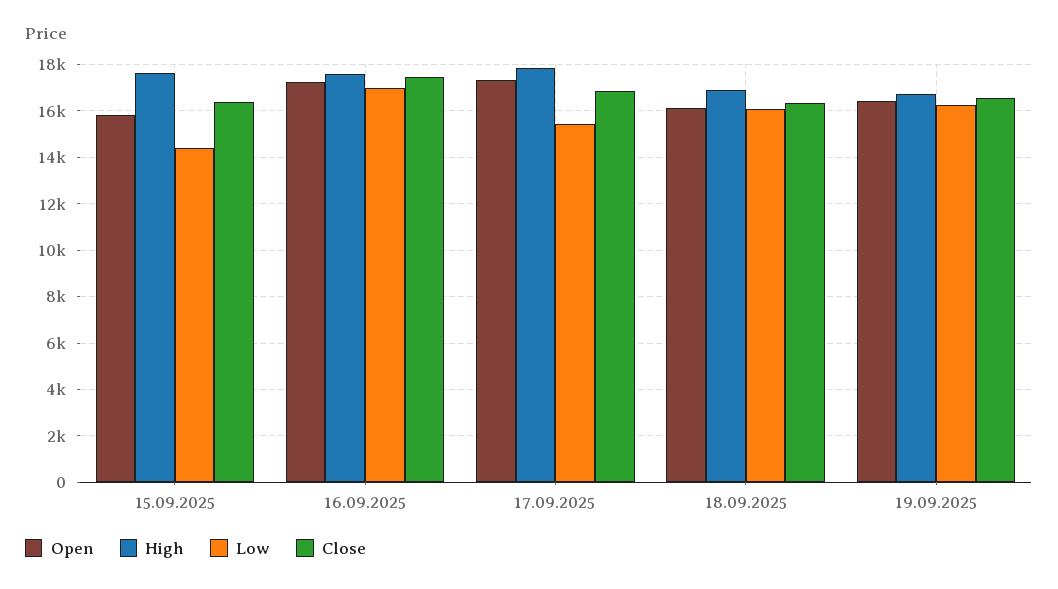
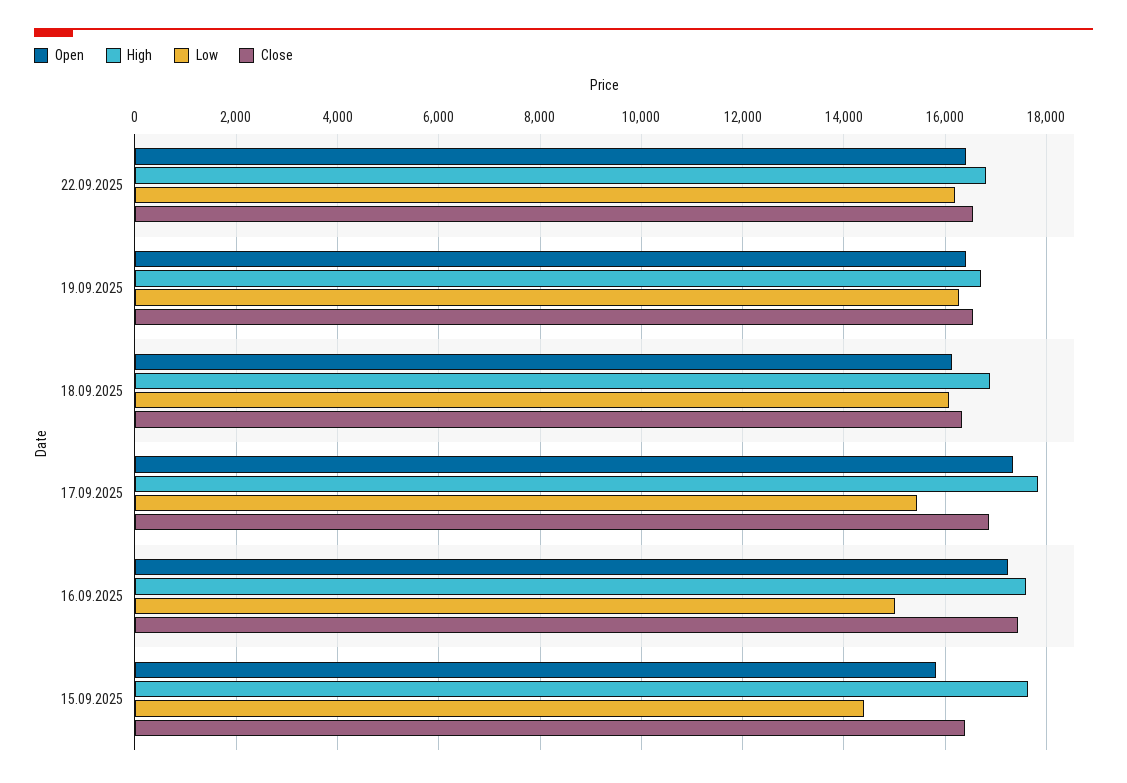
Low, 16.09.2025: 17000 -> 15000
Open, 22.09.2025: none -> 16400
High, 22.09.2025: none -> 16800
Low, 22.09.2025: none -> 16200
Close, 22.09.2025: none -> 16600

